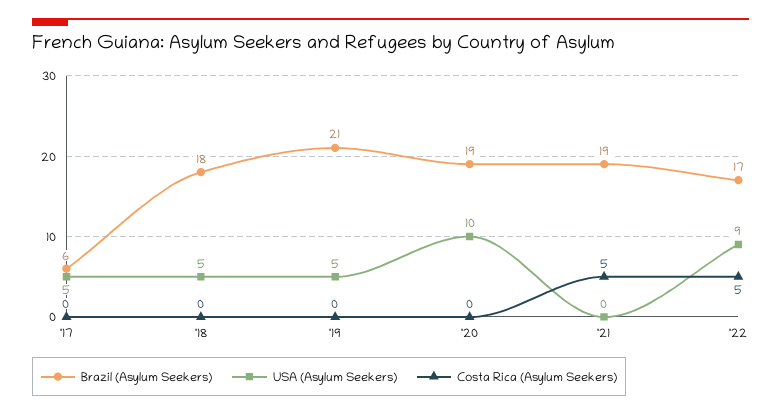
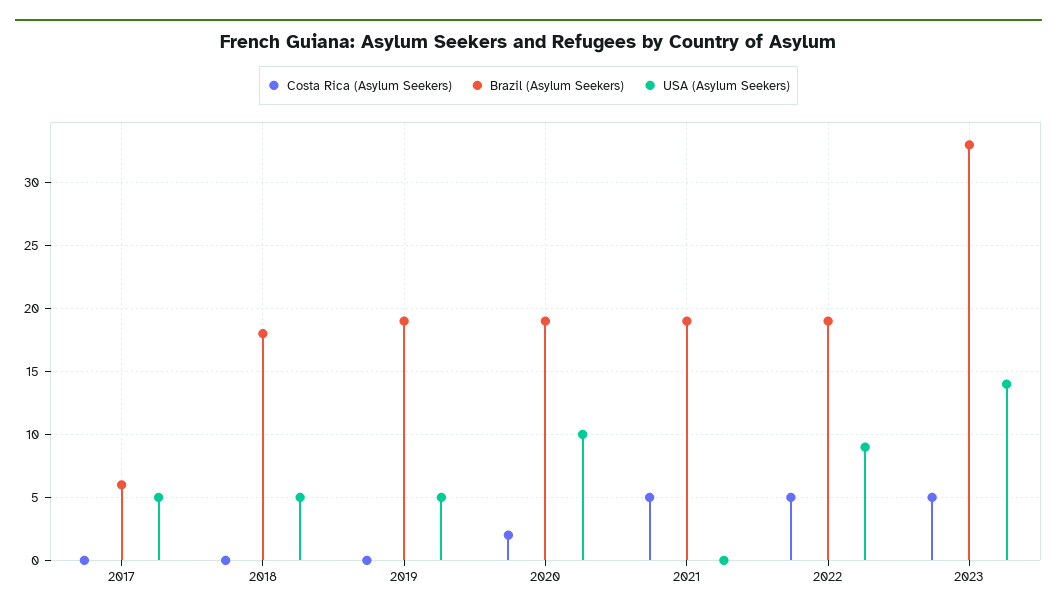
Brazil (Asylum Seekers), '19: 21 -> 19
Costa Rica (Asylum Seekers), '20: 0 -> 2
Brazil (Asylum Seekers), '22: 17 -> 19
Costa Rica (Asylum Seekers), 2023: none -> 5
Brazil (Asylum Seekers), 2023: none -> 33
USA (Asylum Seekers), 2023: none -> 14

